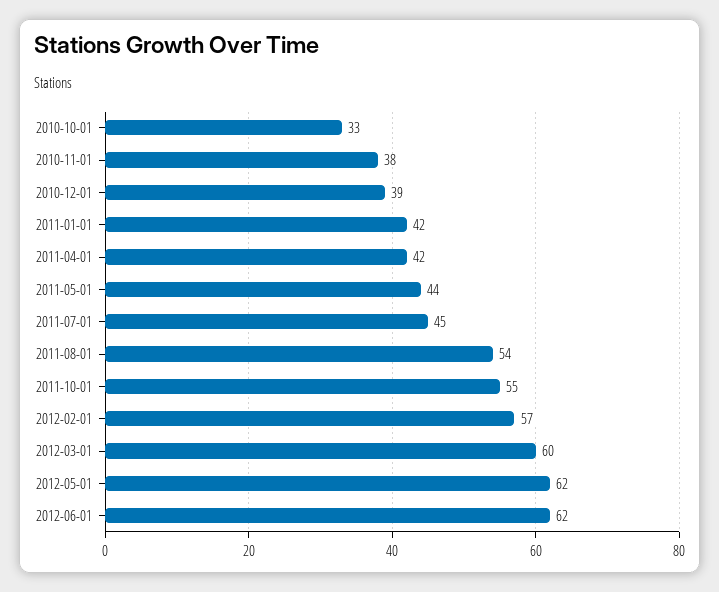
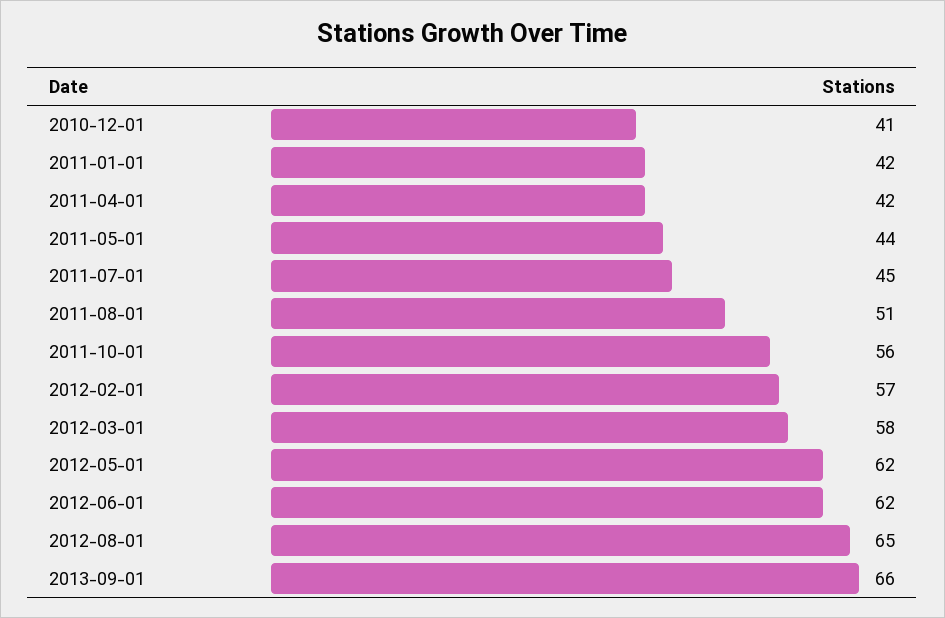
2010-10-01: 33 -> none
2010-11-01: 38 -> none
2010-12-01: 39 -> 41
2011-08-01: 54 -> 51
2011-10-01: 55 -> 56
2012-03-01: 60 -> 58
2012-08-01: none -> 65
2013-09-01: none -> 66

